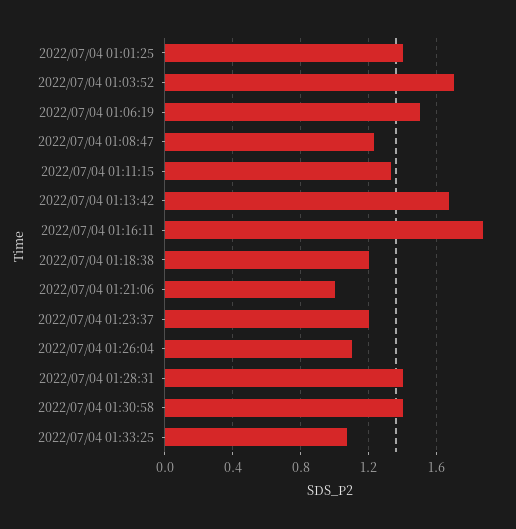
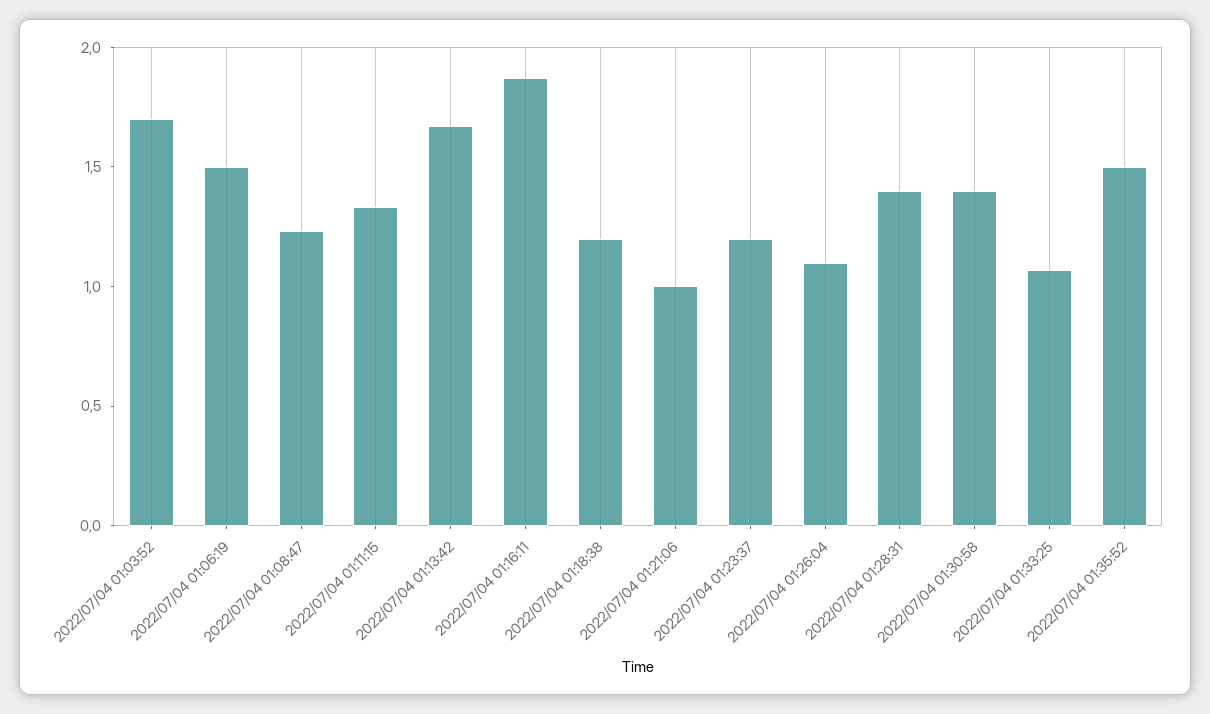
2022/07/04 01:01:25: 1.4 -> none
2022/07/04 01:35:52: none -> 1.5

